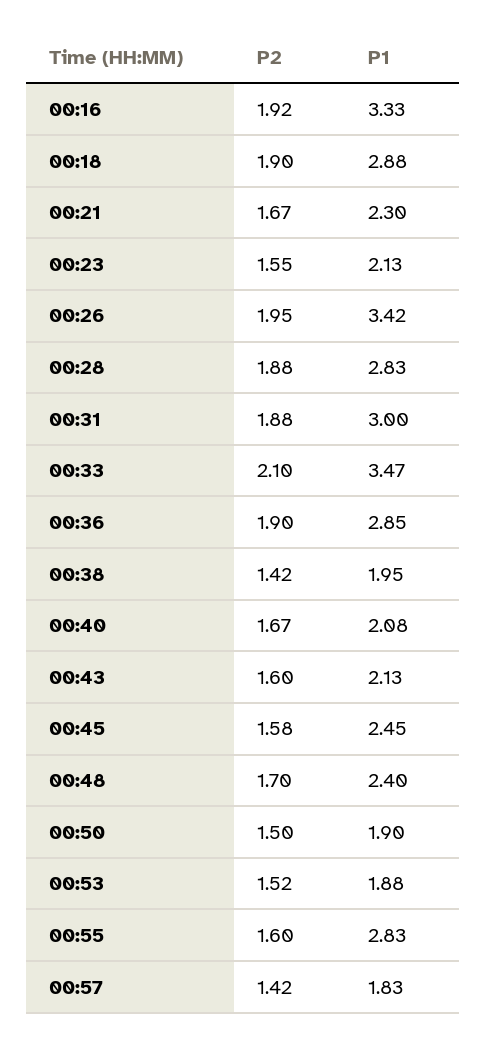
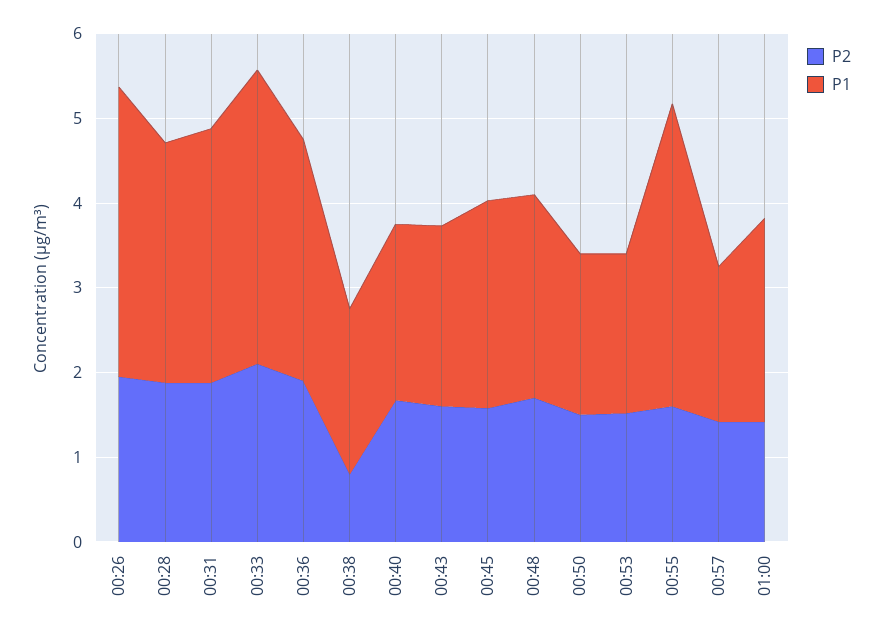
P2, 00:16: 1.92 -> none
P1, 00:16: 3.33 -> none
P2, 00:18: 1.9 -> none
P1, 00:18: 2.88 -> none
P2, 00:21: 1.67 -> none
P1, 00:21: 2.3 -> none
P2, 00:23: 1.55 -> none
P1, 00:23: 2.13 -> none
P2, 00:38: 1.42 -> 0.8
P1, 00:55: 2.83 -> 3.6
P2, 01:00: none -> 1.4
P1, 01:00: none -> 2.4

